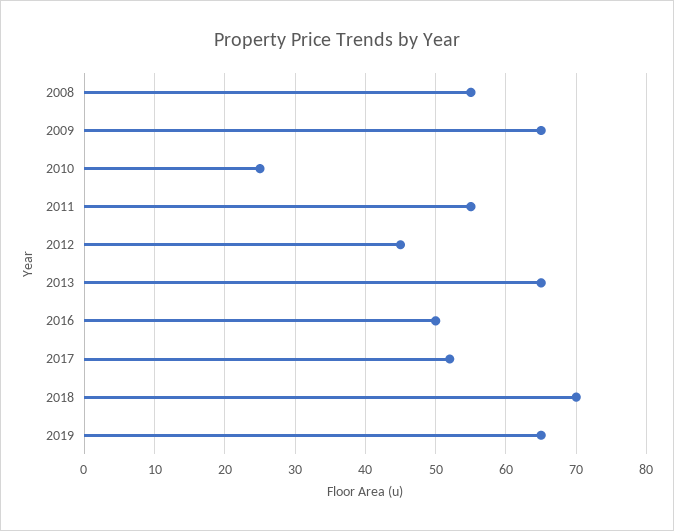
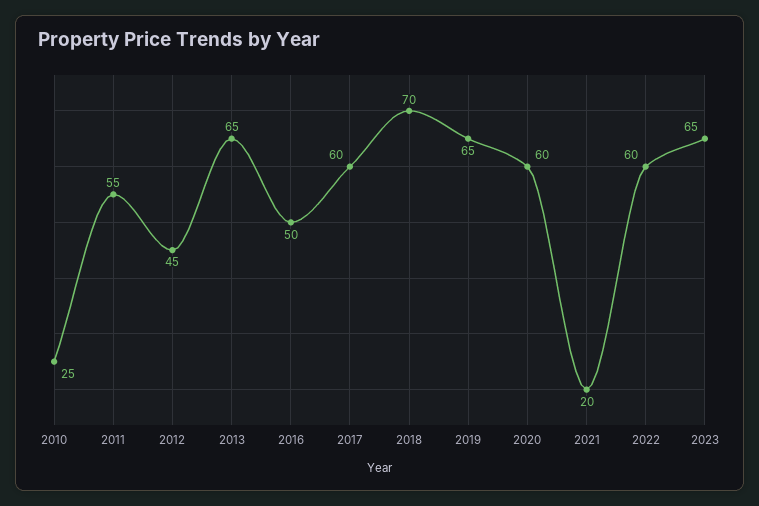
2008: 55 -> none
2009: 65 -> none
2017: 52 -> 60
2020: none -> 60
2021: none -> 20
2022: none -> 60
2023: none -> 65

